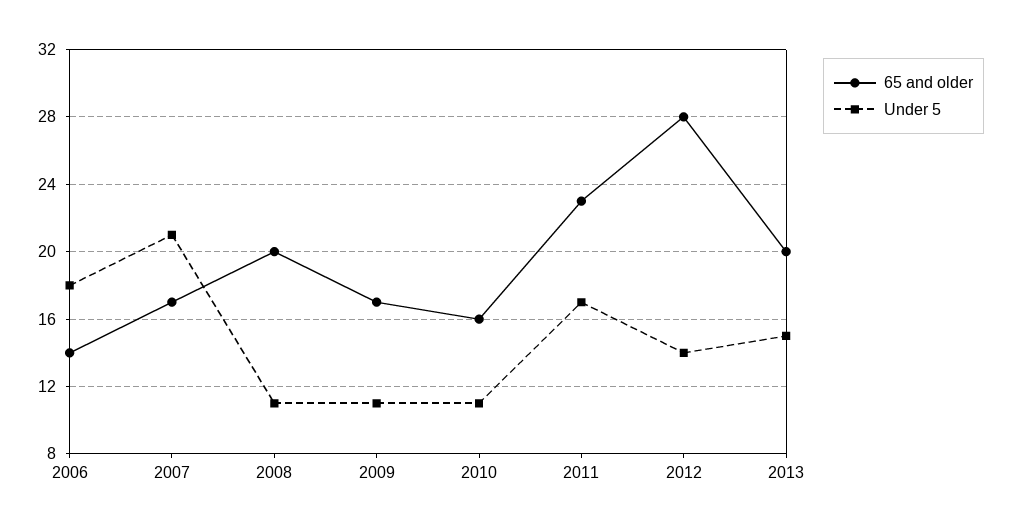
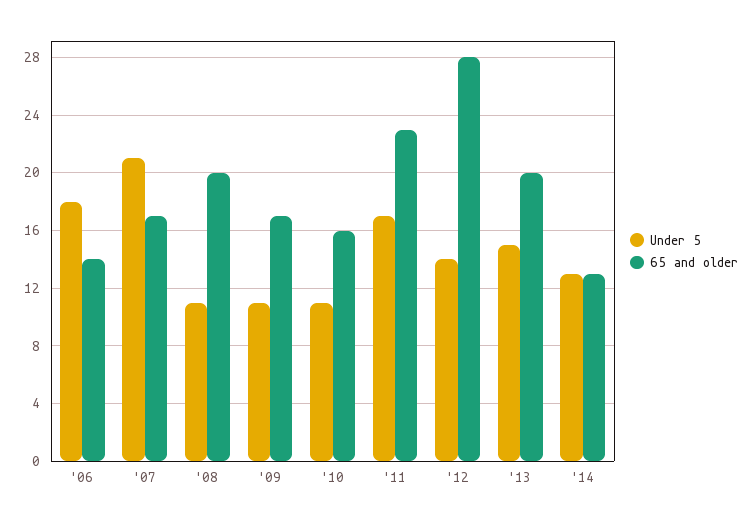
Under 5, '14: none -> 13
65 and older, '14: none -> 13

